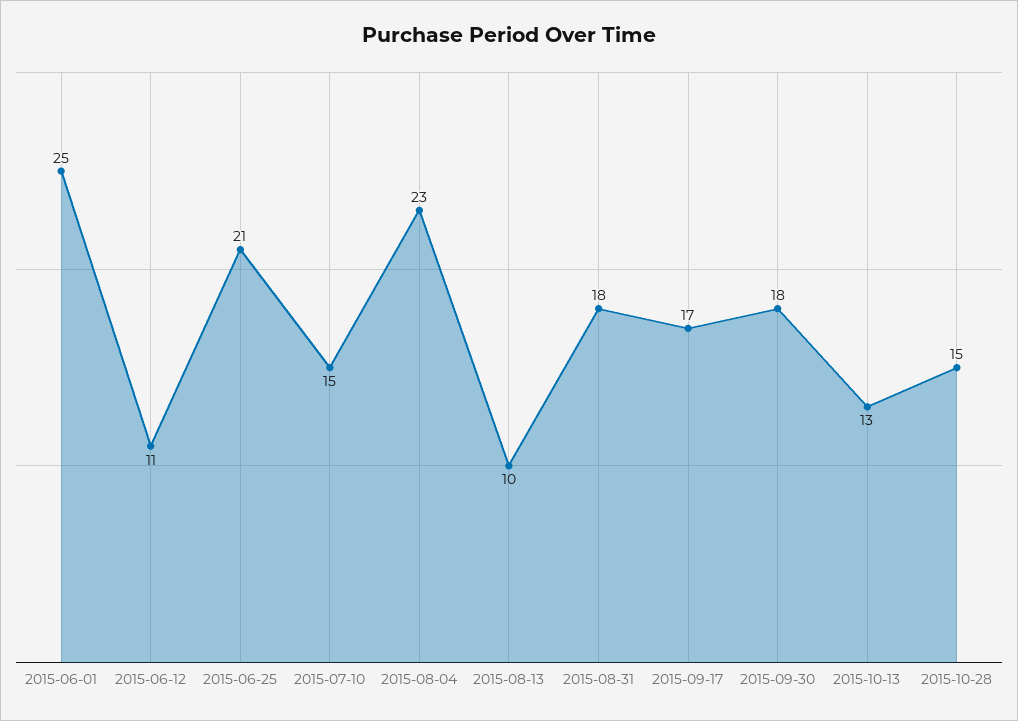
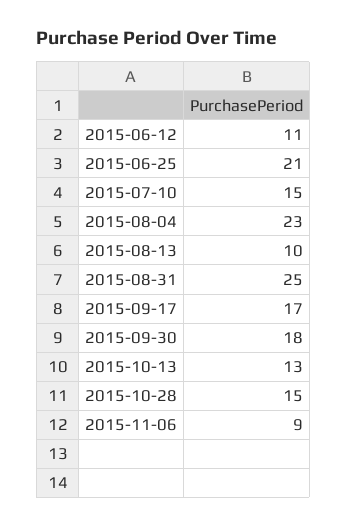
2015-06-01: 25 -> none
2015-08-31: 18 -> 25
2015-11-06: none -> 9

